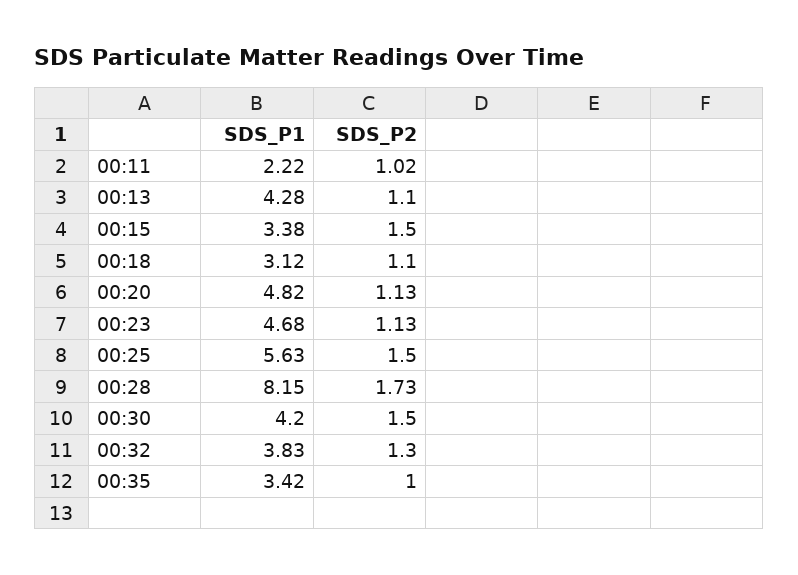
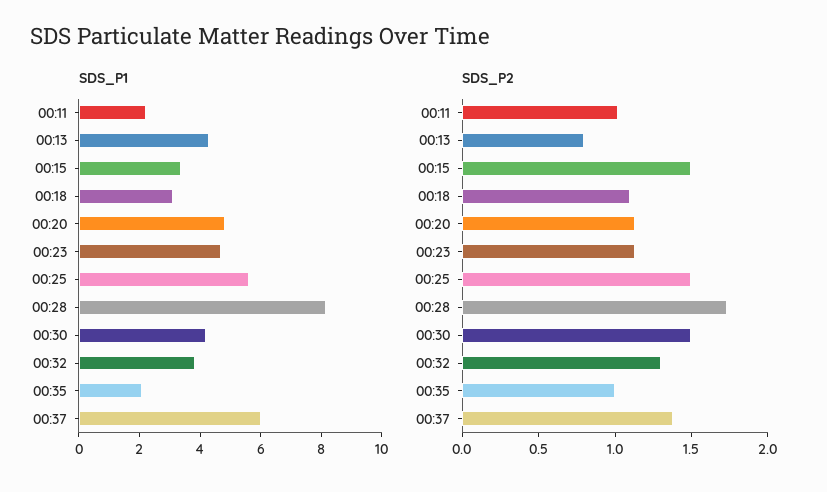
SDS_P2, 00:13: 1.1 -> 0.8
SDS_P1, 00:35: 3.42 -> 2
SDS_P1, 00:37: none -> 6
SDS_P2, 00:37: none -> 1.4

